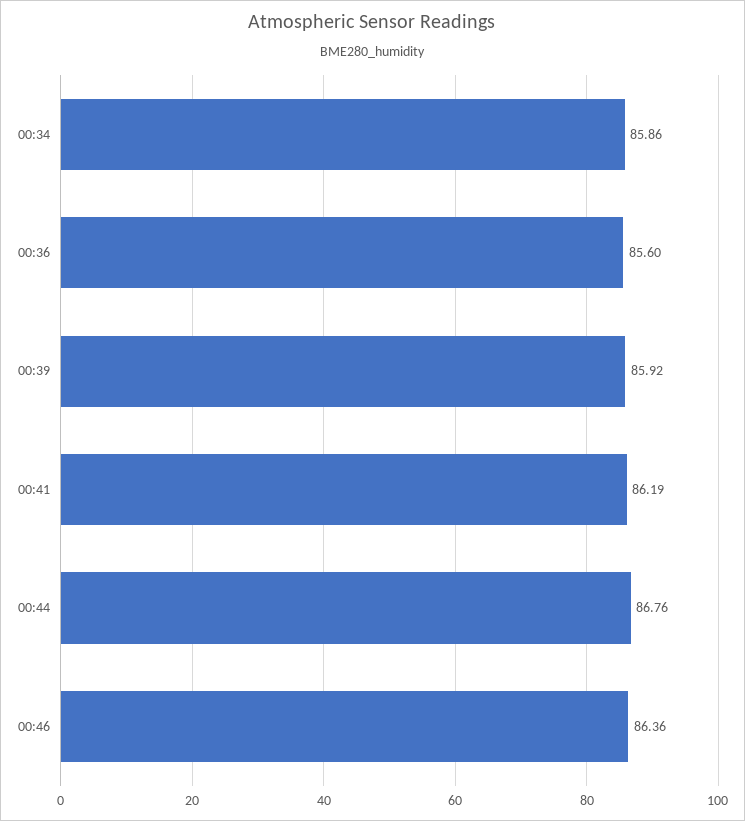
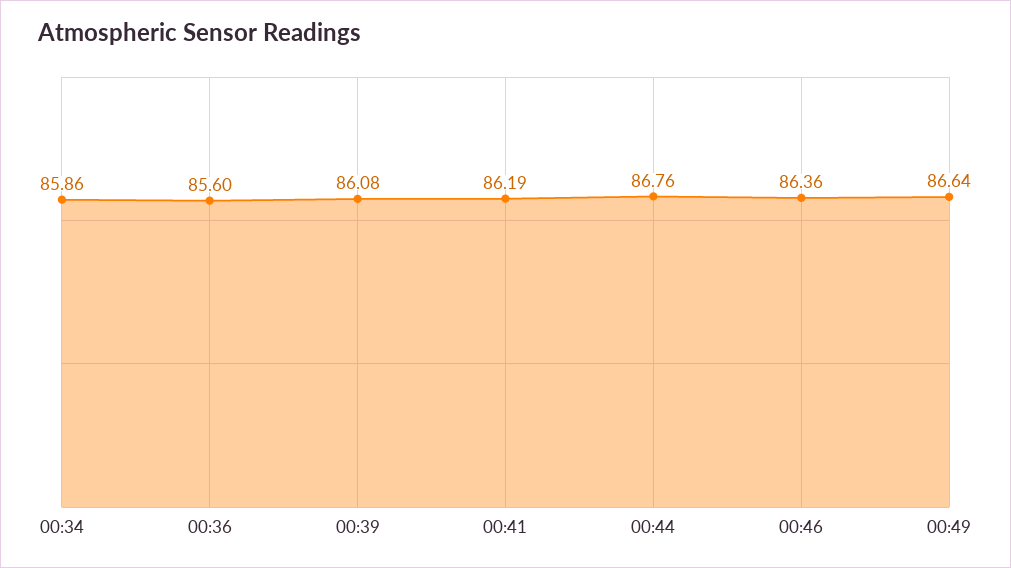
00:39: 85.92 -> 86.08
00:49: none -> 86.64

